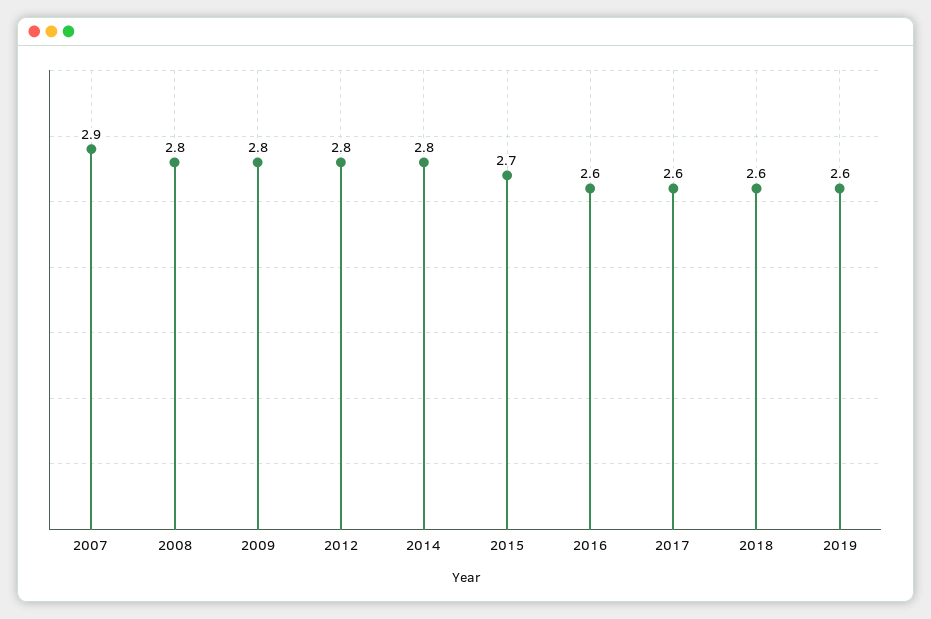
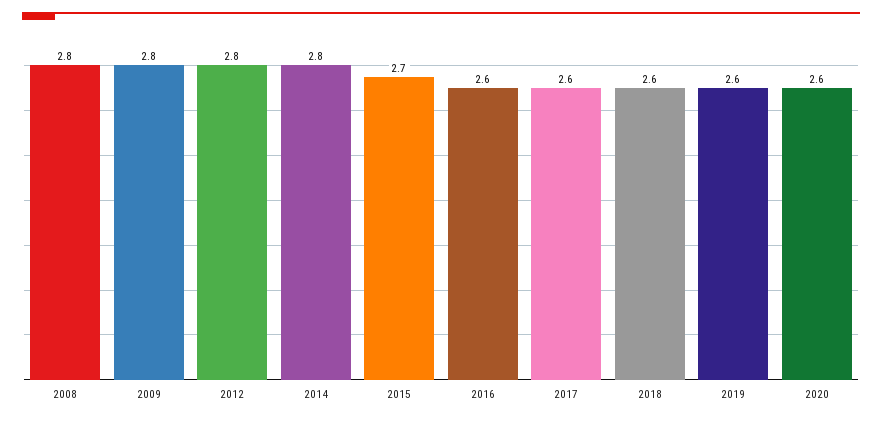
2007: 2.9 -> none
2020: none -> 2.6

